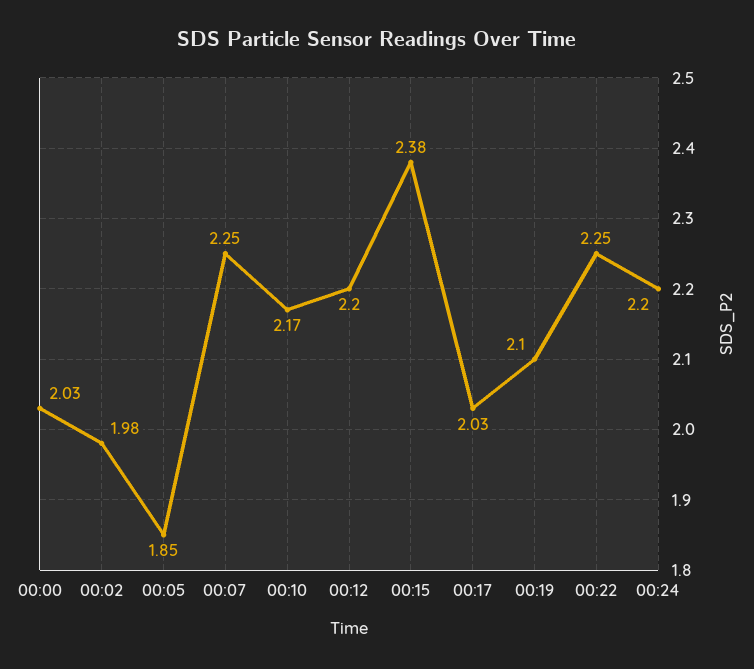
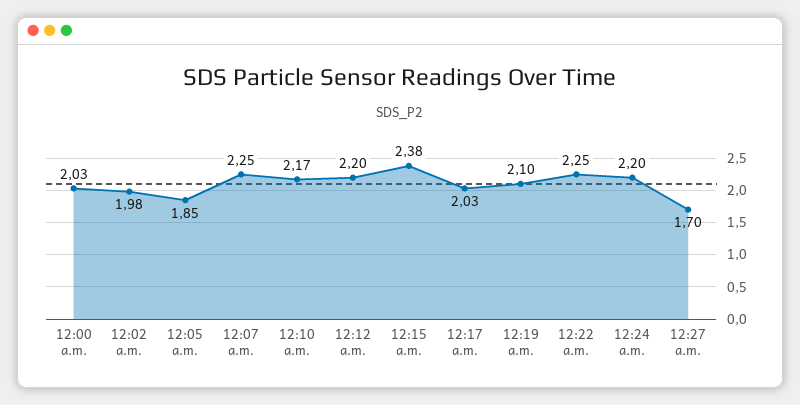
12:27 a.m.: none -> 1.7

